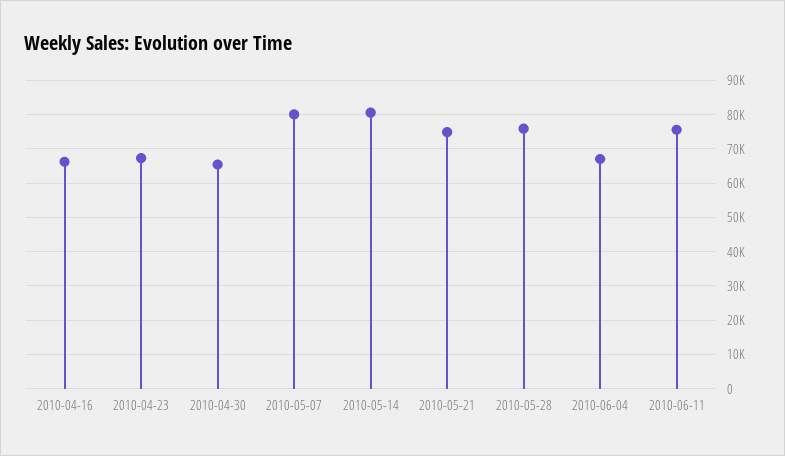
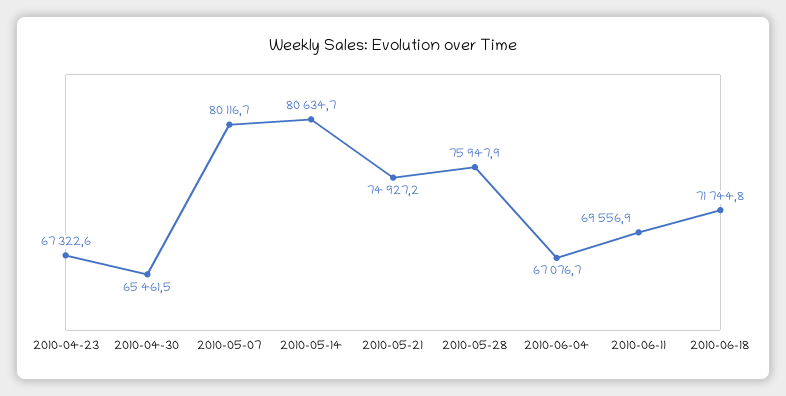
2010-04-16: 66000 -> none
2010-06-11: 76000 -> 69556.9
2010-06-18: none -> 71744.8

